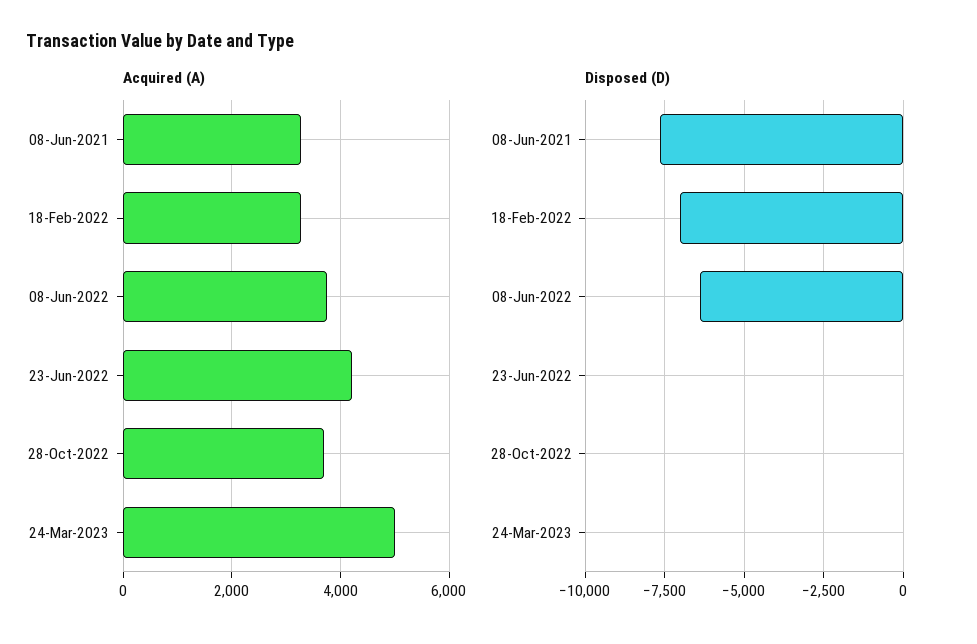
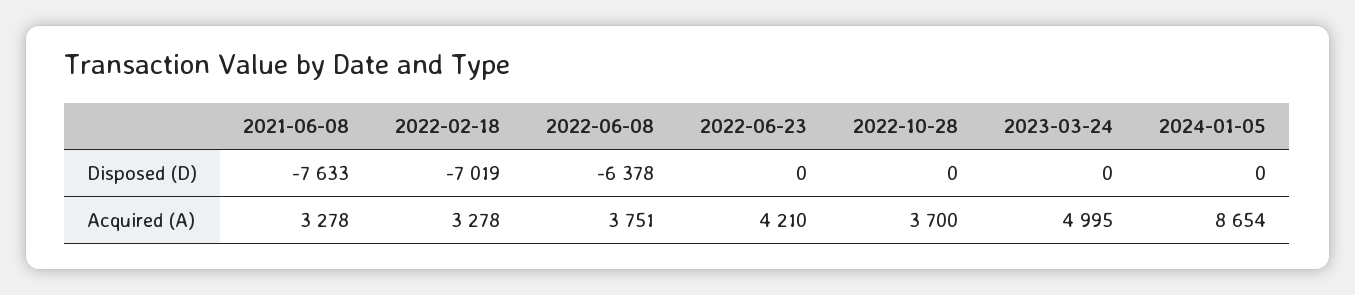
Disposed (D), 2024-01-05: none -> 0
Acquired (A), 2024-01-05: none -> 8654

